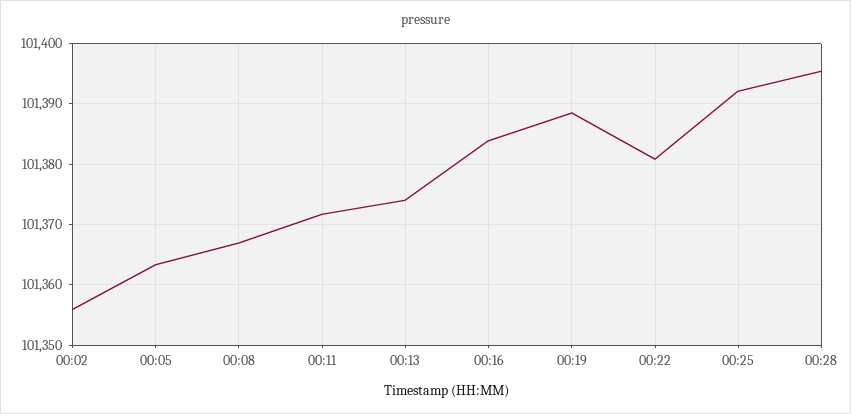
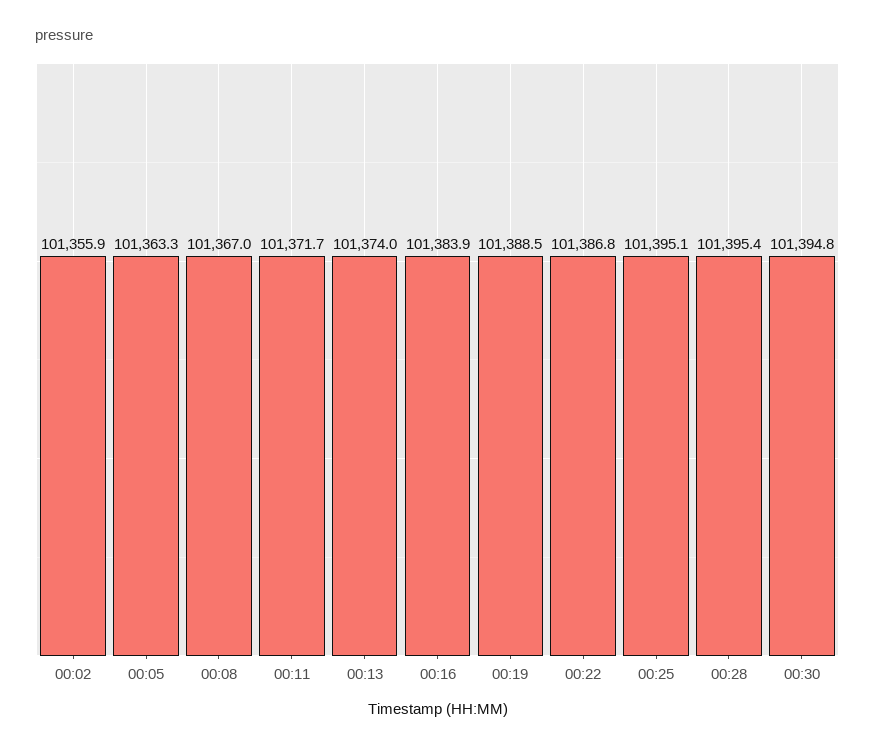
00:22: 101381 -> 101386.8
00:25: 101392 -> 101395.1
00:30: none -> 101394.8

